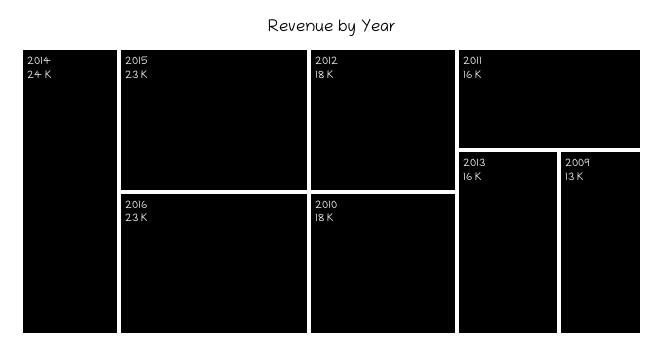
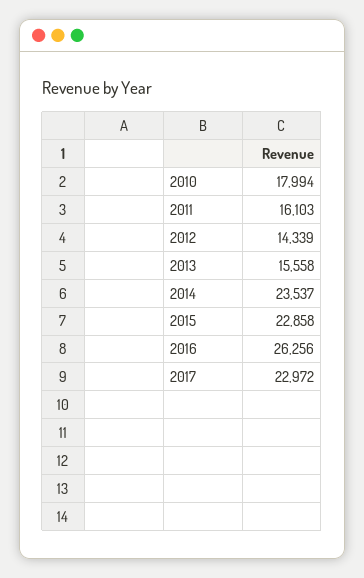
2016: 23000 -> 26256
2012: 18000 -> 14339
2009: 13000 -> none
2017: none -> 22972

